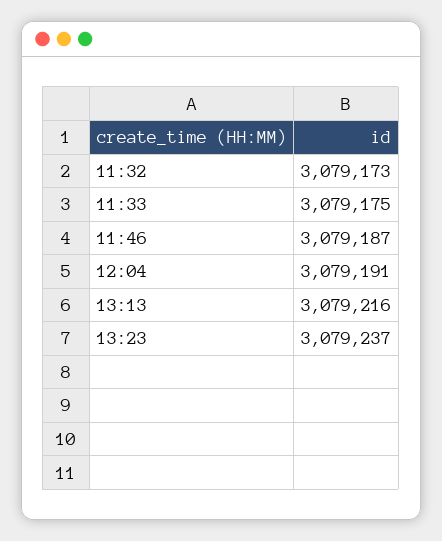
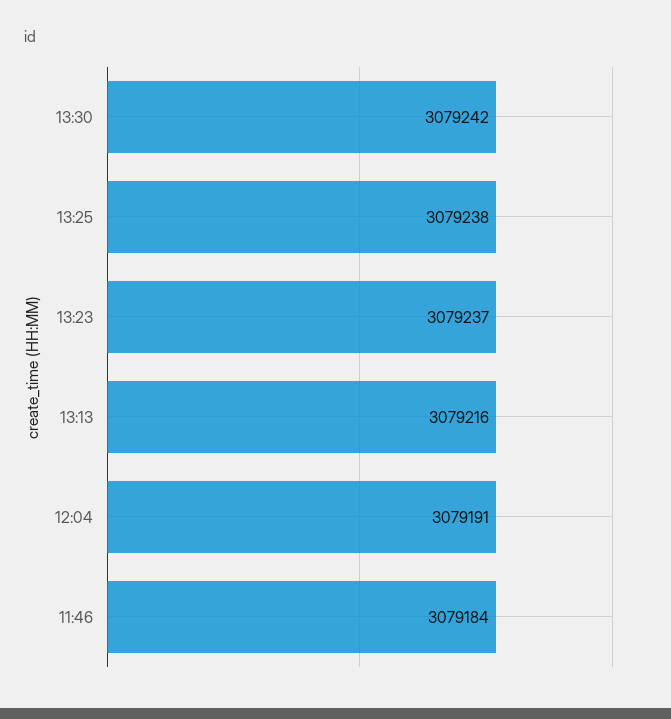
11:32: 3079173 -> none
11:33: 3079175 -> none
11:46: 3079187 -> 3079184
13:30: none -> 3079242
13:25: none -> 3079238

